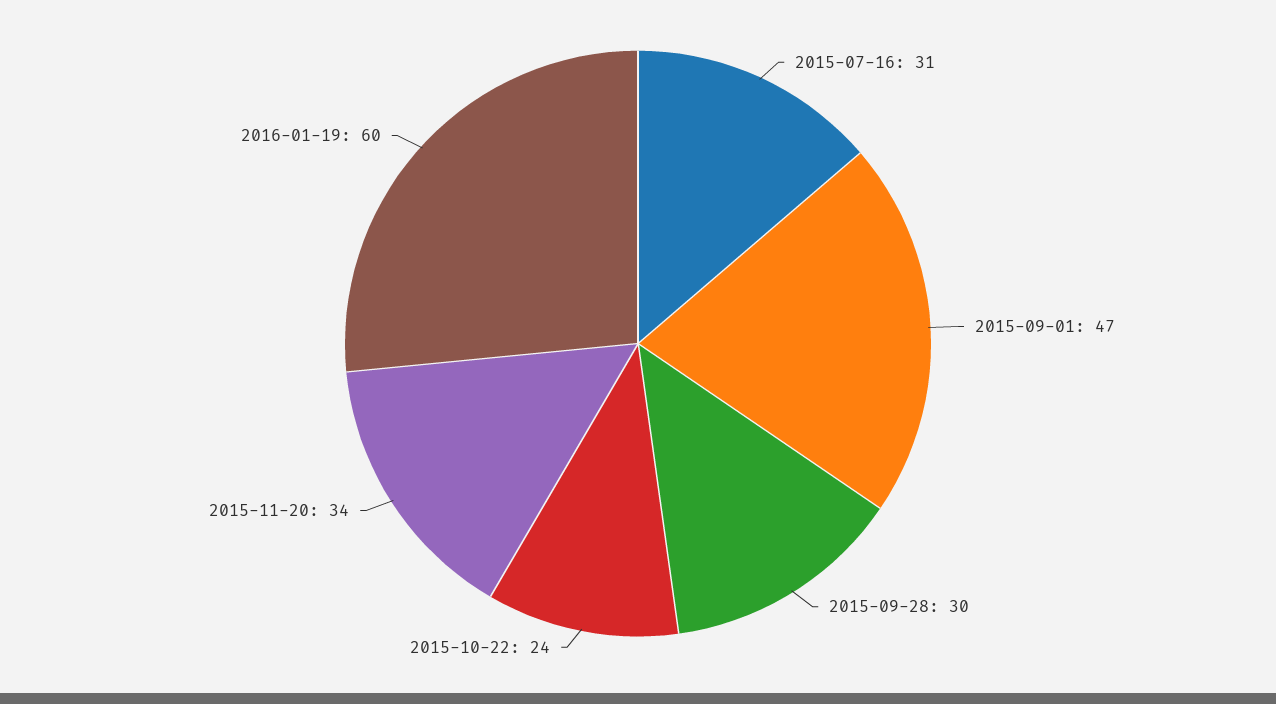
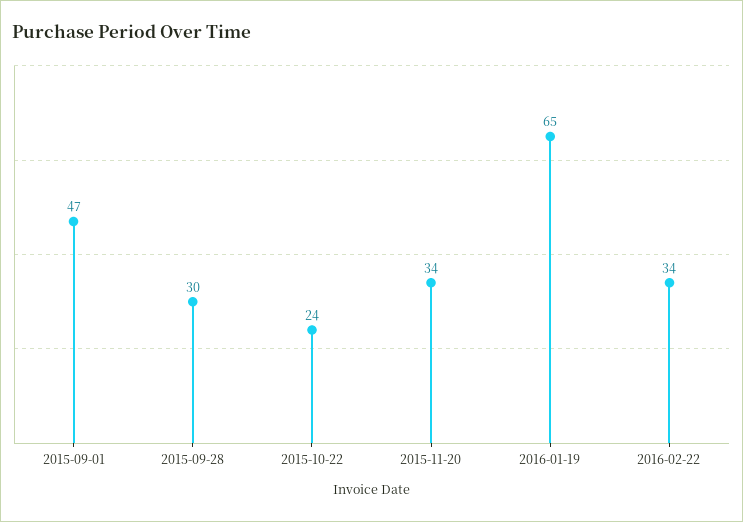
2015-07-16: 31 -> none
2016-01-19: 60 -> 65
2016-02-22: none -> 34

